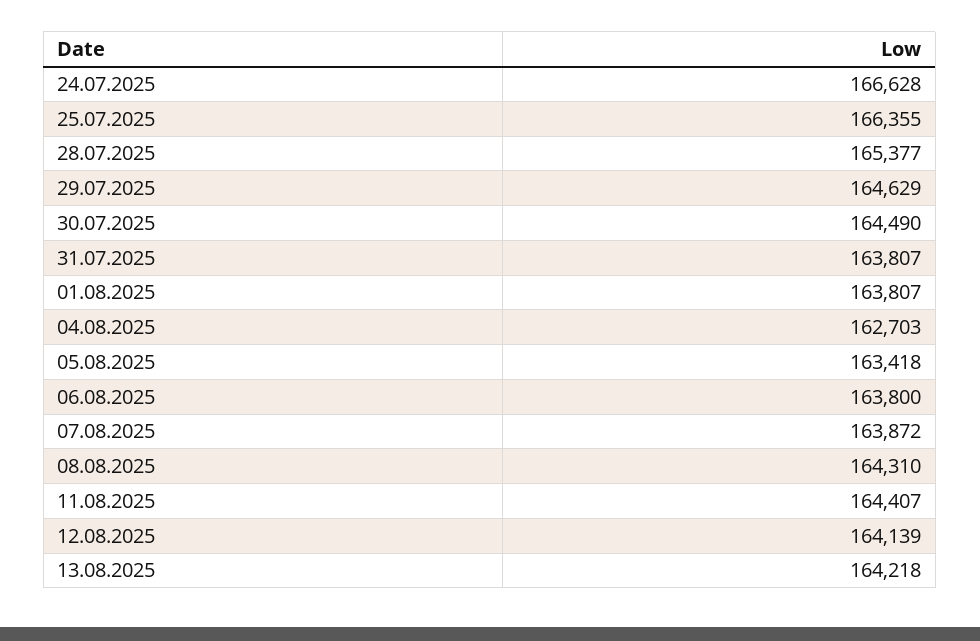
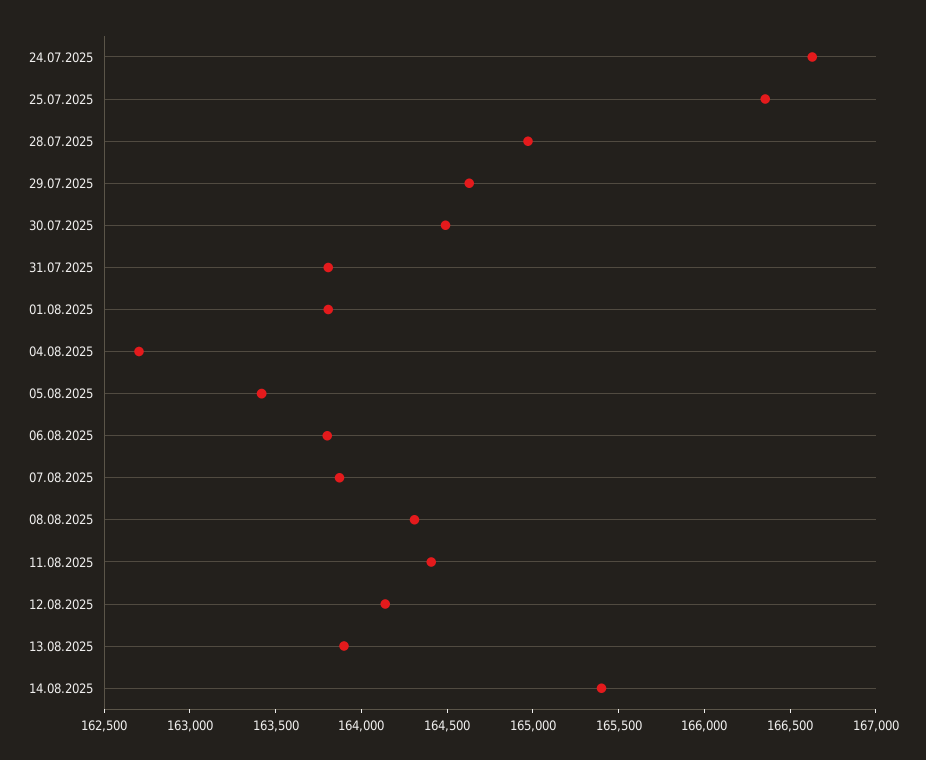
28.07.2025: 165377 -> 165000
13.08.2025: 164218 -> 163900
14.08.2025: none -> 165400

